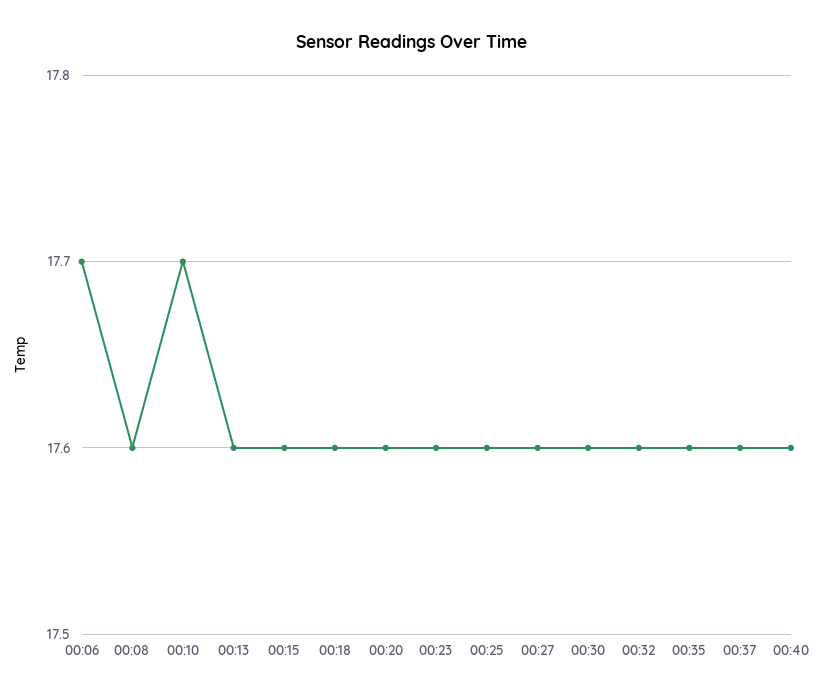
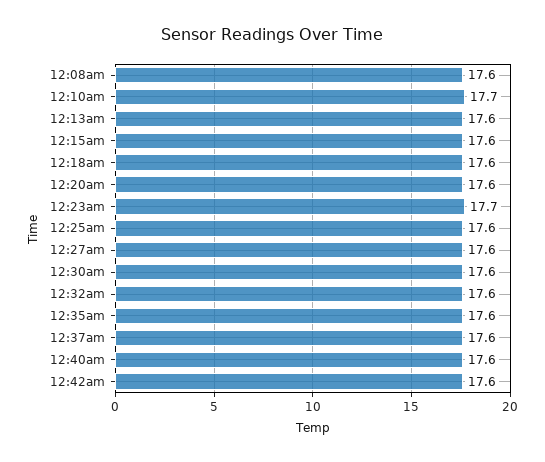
00:06: 17.7 -> none
00:23: 17.6 -> 17.7
12:42am: none -> 17.6

